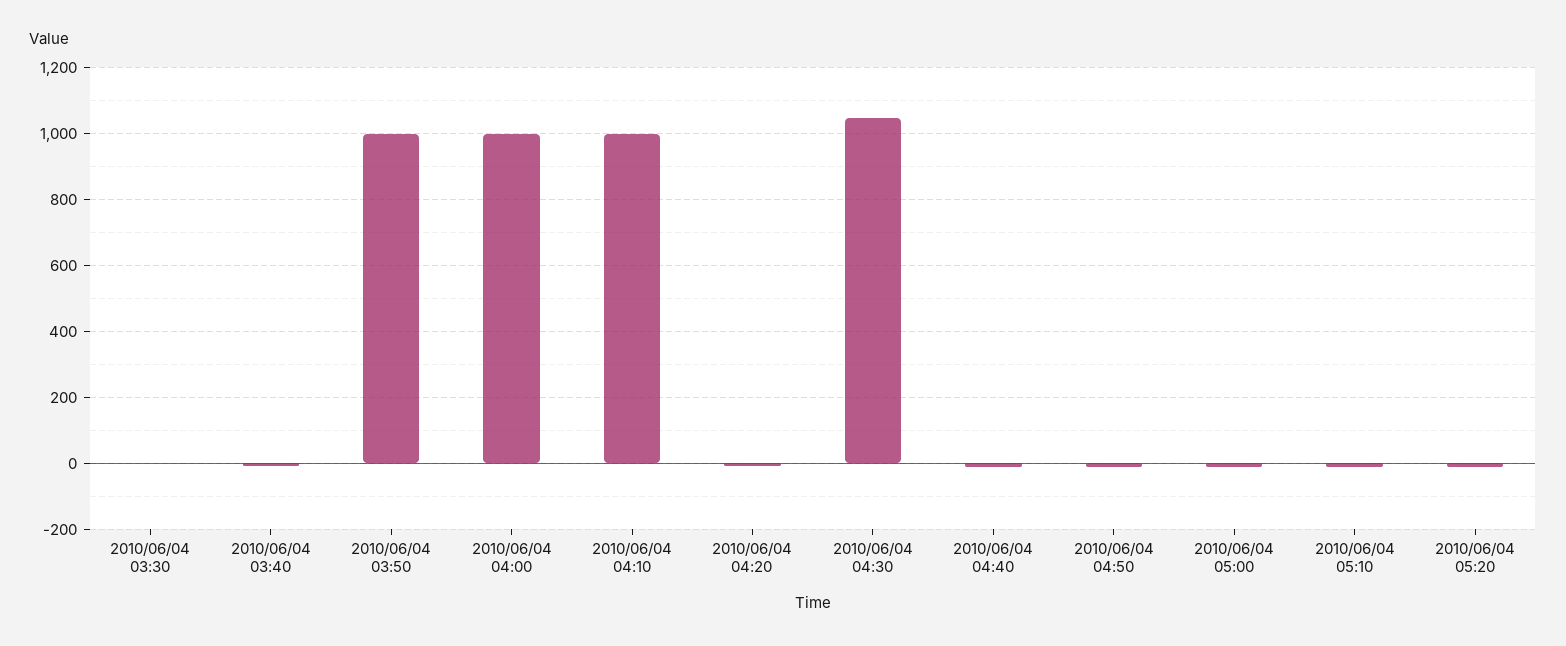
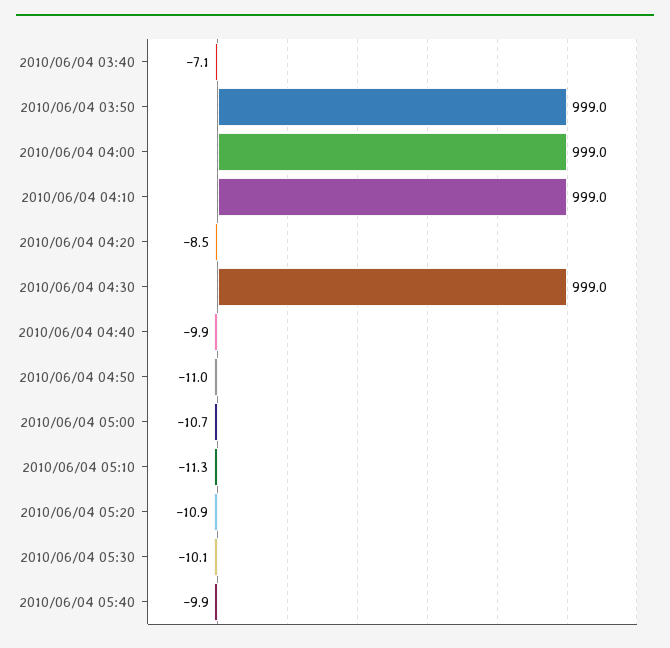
2010/06/04 03:30: 0 -> none
2010/06/04 04:30: 1040 -> 999
2010/06/04 05:30: none -> -10.1
2010/06/04 05:40: none -> -9.9

